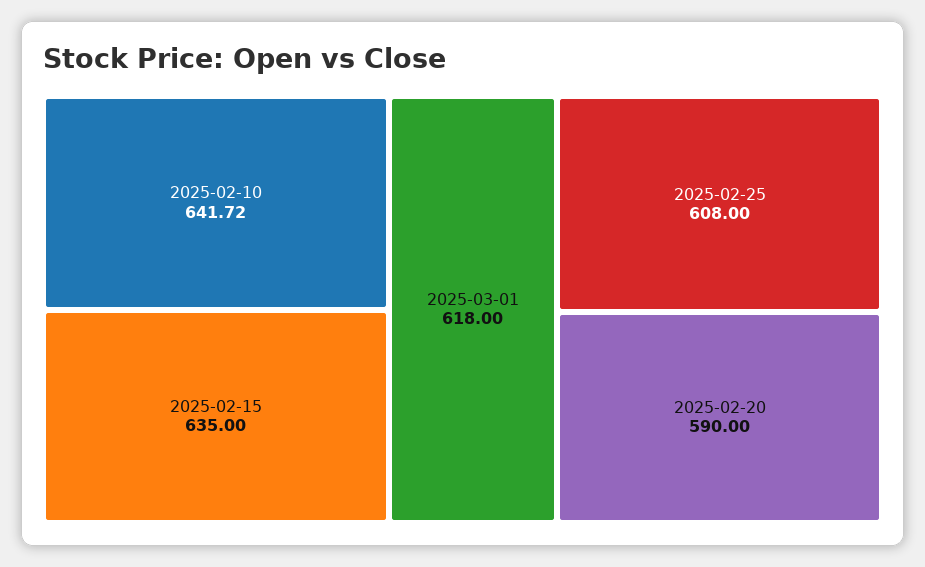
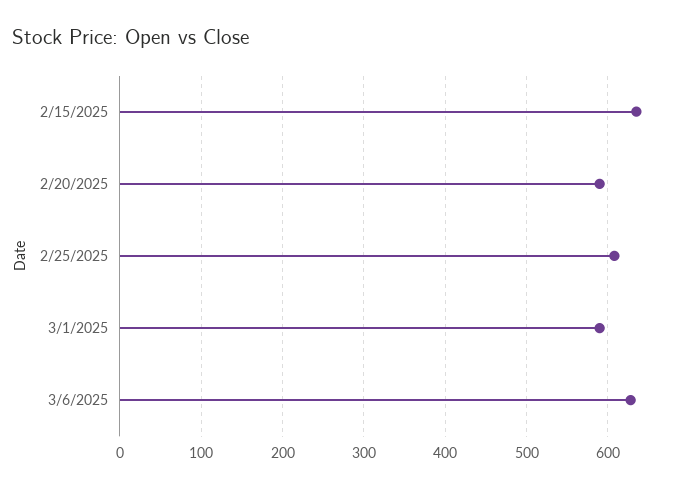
2025-02-10: 641.72 -> none
2025-03-01: 618 -> 590
3/6/2025: none -> 630

